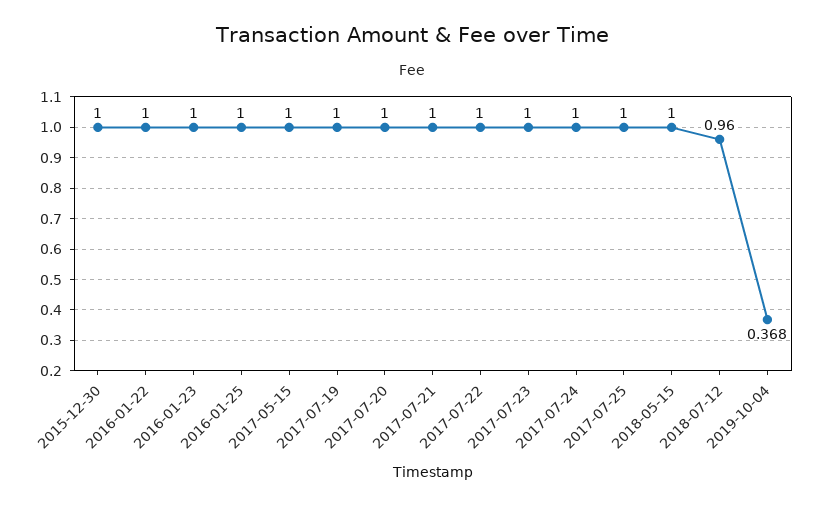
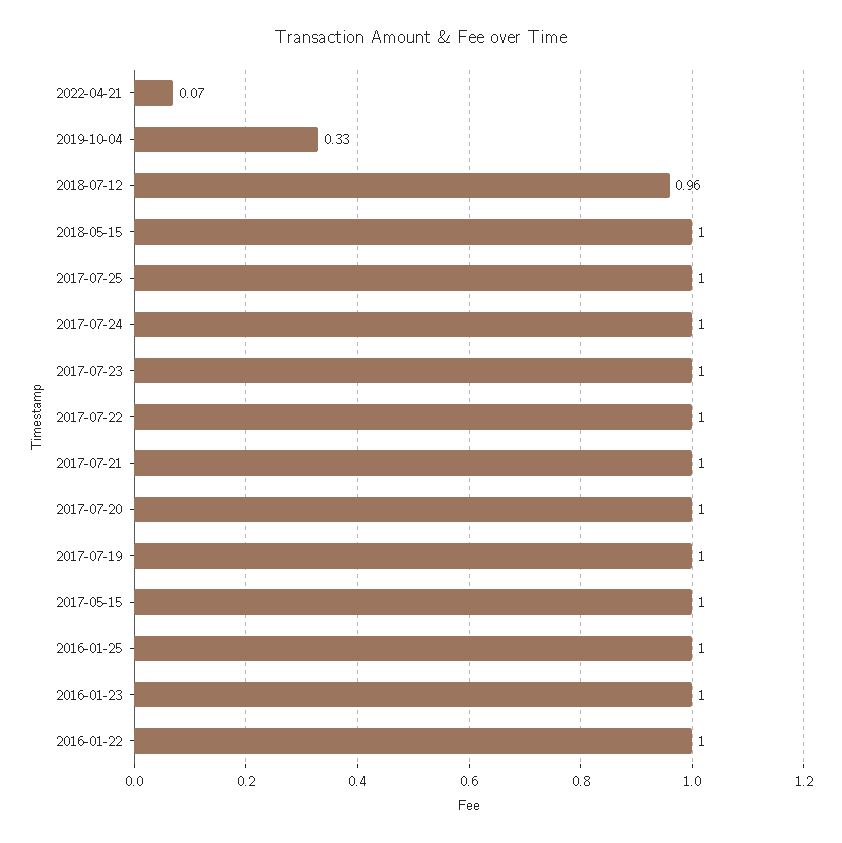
2015-12-30: 1 -> none
2019-10-04: 0.368 -> 0.33
2022-04-21: none -> 0.07

